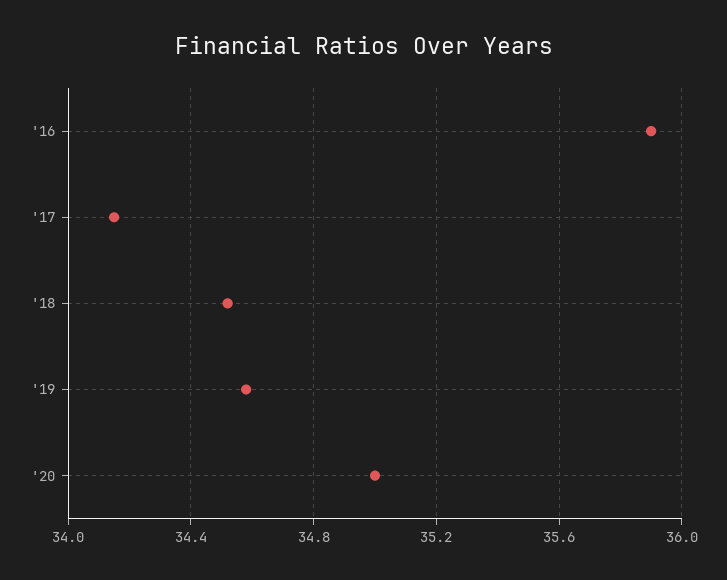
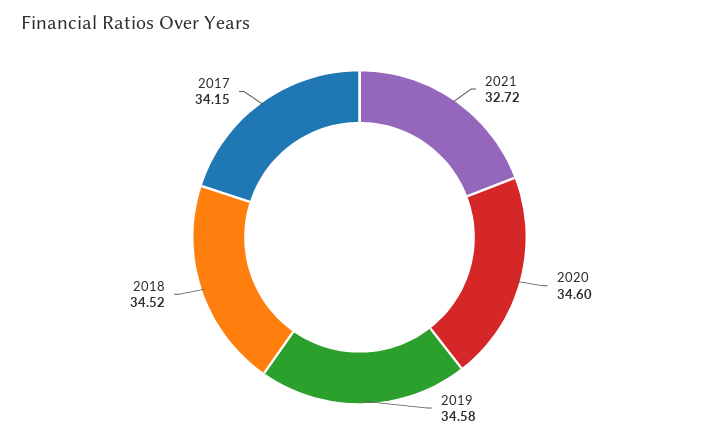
'16: 35.9 -> none
'20: 35 -> 34.6
2021: none -> 32.72

